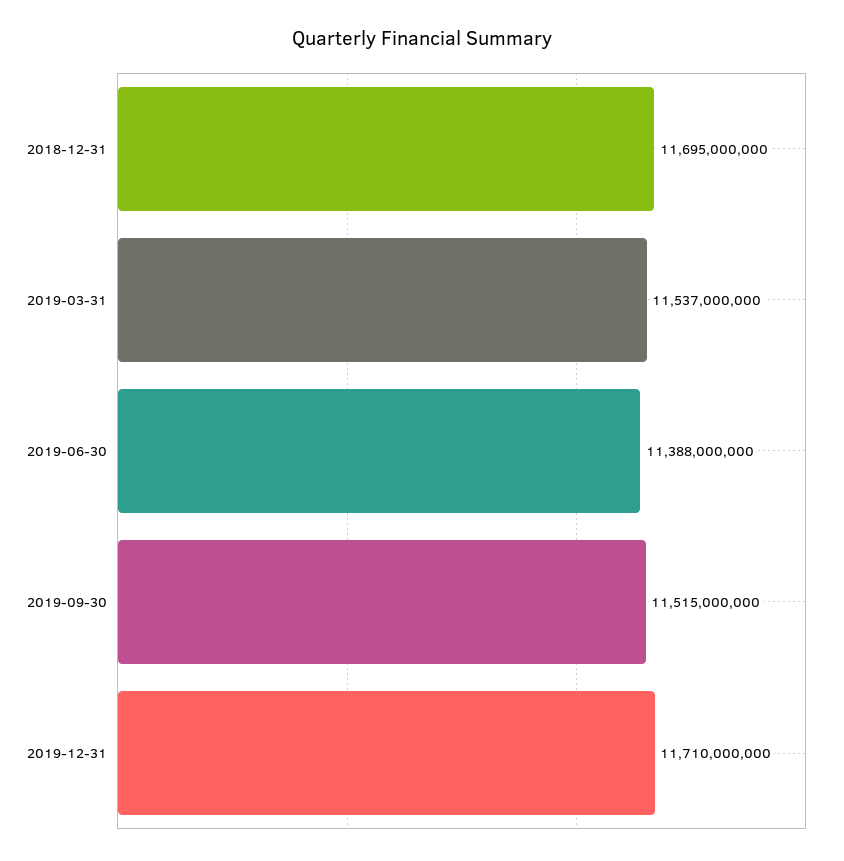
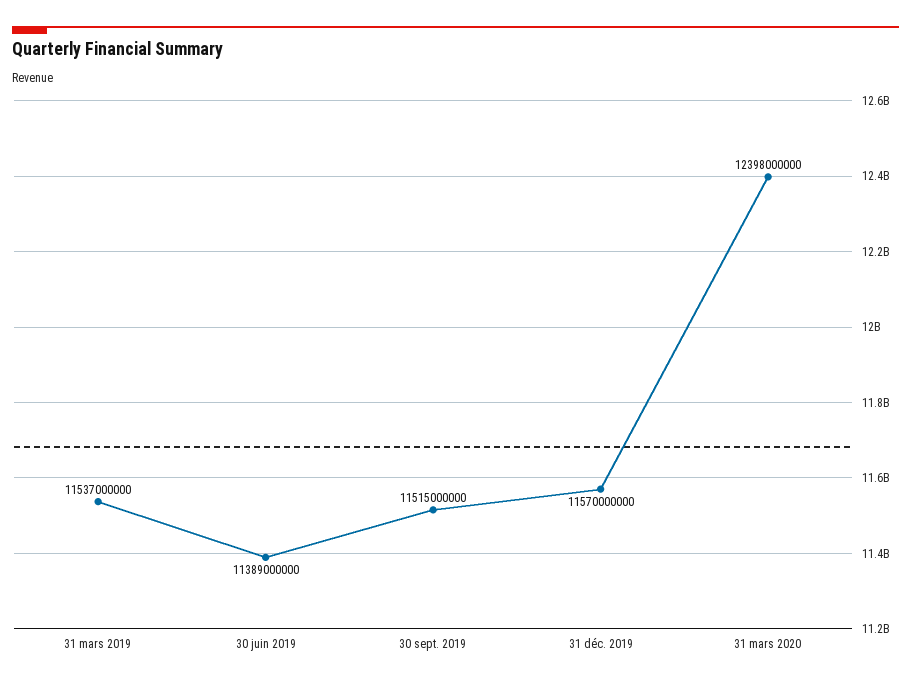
2018-12-31: 11695000000 -> none
2019-06-30: 11388000000 -> 11389000000
2019-12-31: 11710000000 -> 11570000000
31 mars 2020: none -> 12398000000

